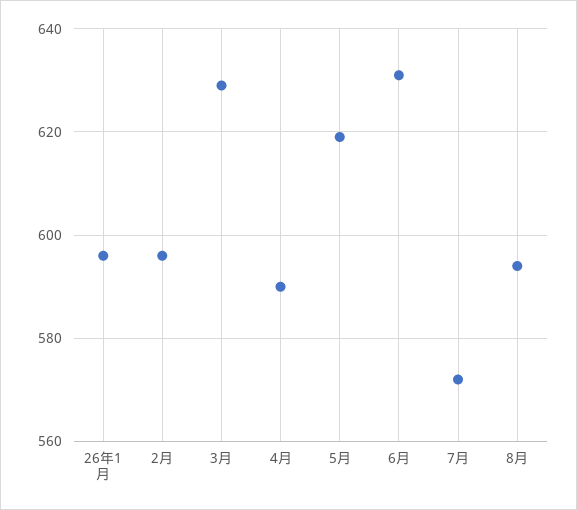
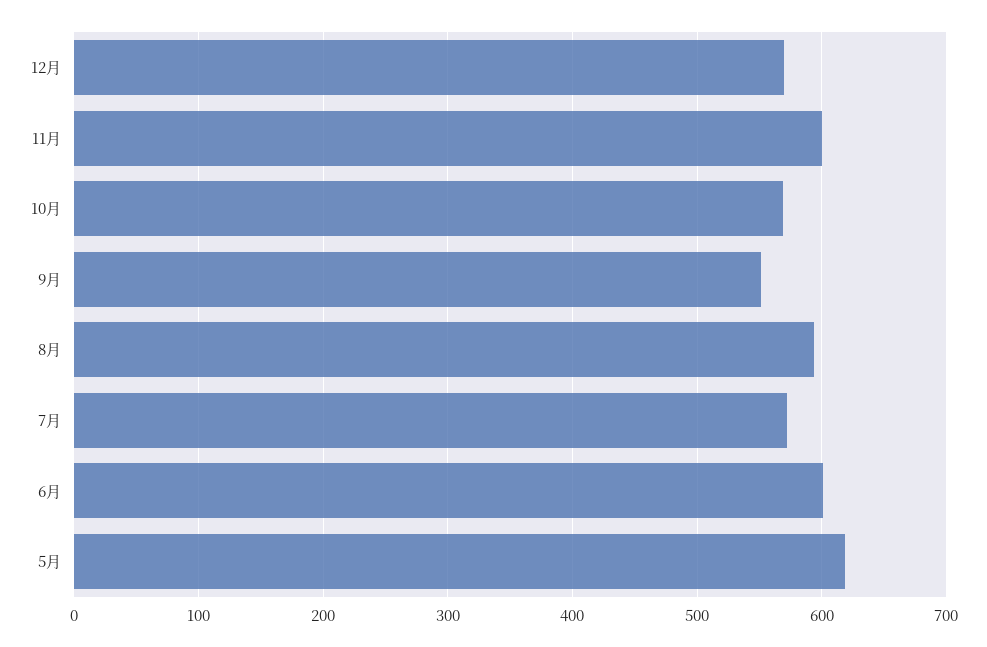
26年1月: 595 -> none
2月: 595 -> none
3月: 630 -> none
4月: 590 -> none
6月: 630 -> 600
12月: none -> 570
11月: none -> 600
10月: none -> 570
9月: none -> 550

